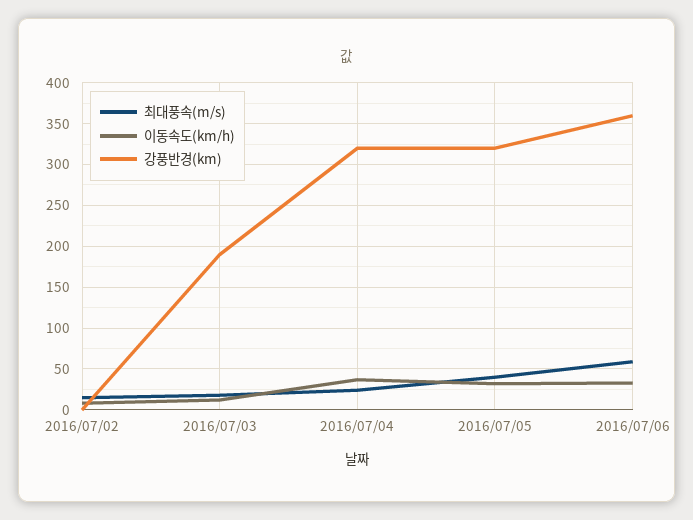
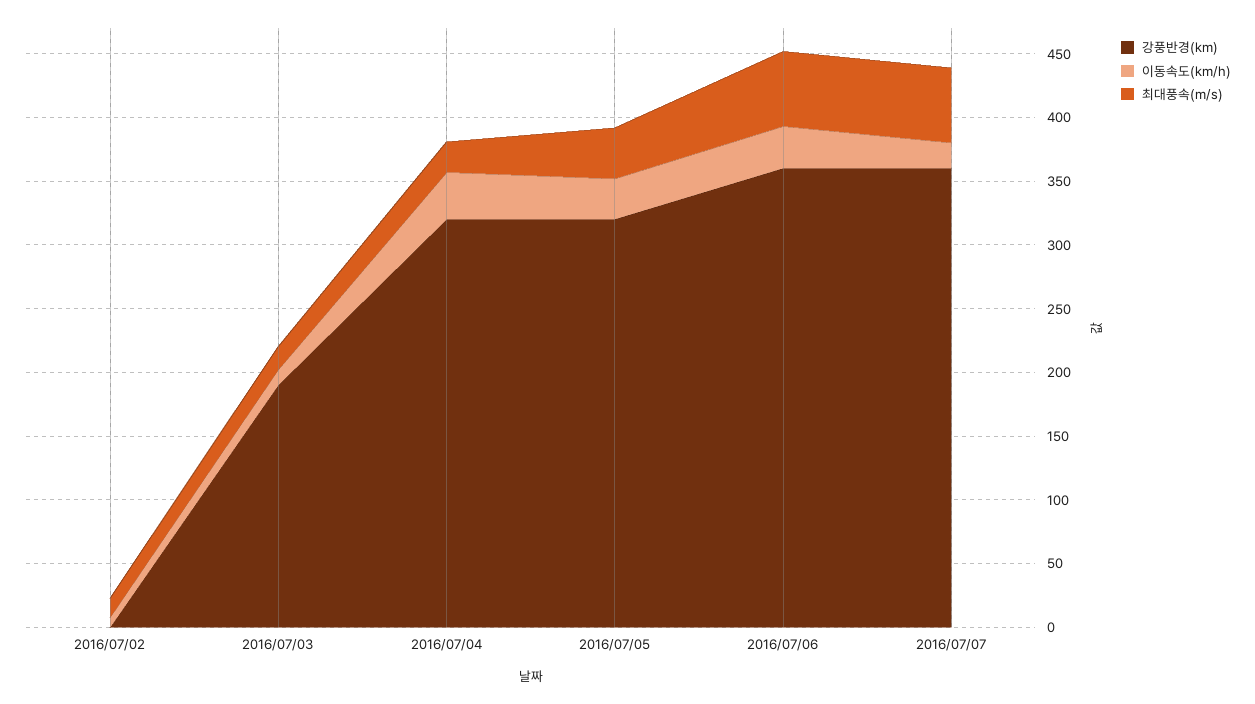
강풍반경(km), 2016/07/07: none -> 360
이동속도(km/h), 2016/07/07: none -> 20
최대풍속(m/s), 2016/07/07: none -> 60

